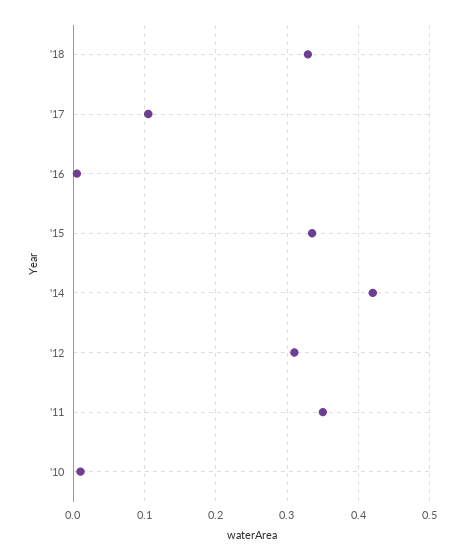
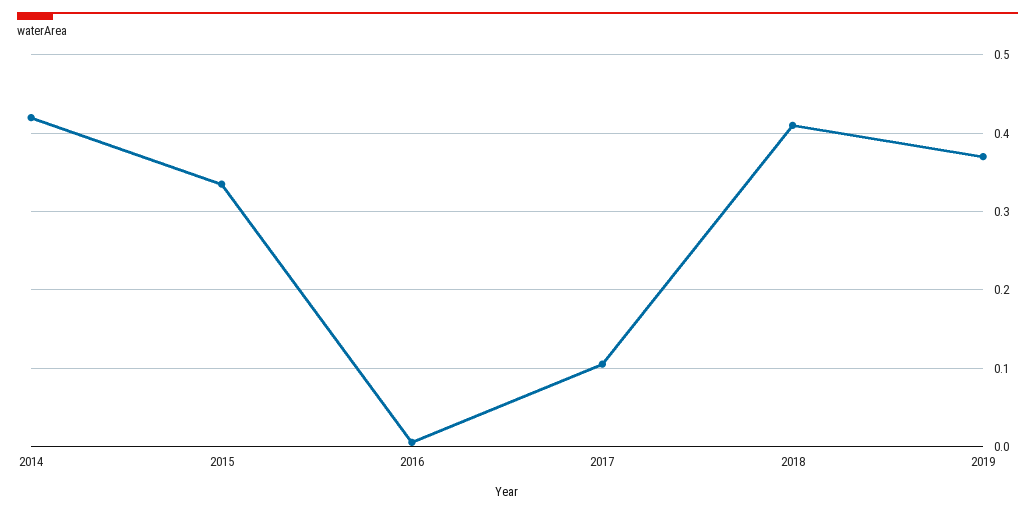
'18: 0.33 -> 0.41
'12: 0.31 -> none
'11: 0.35 -> none
'10: 0.01 -> none
2019: none -> 0.37

